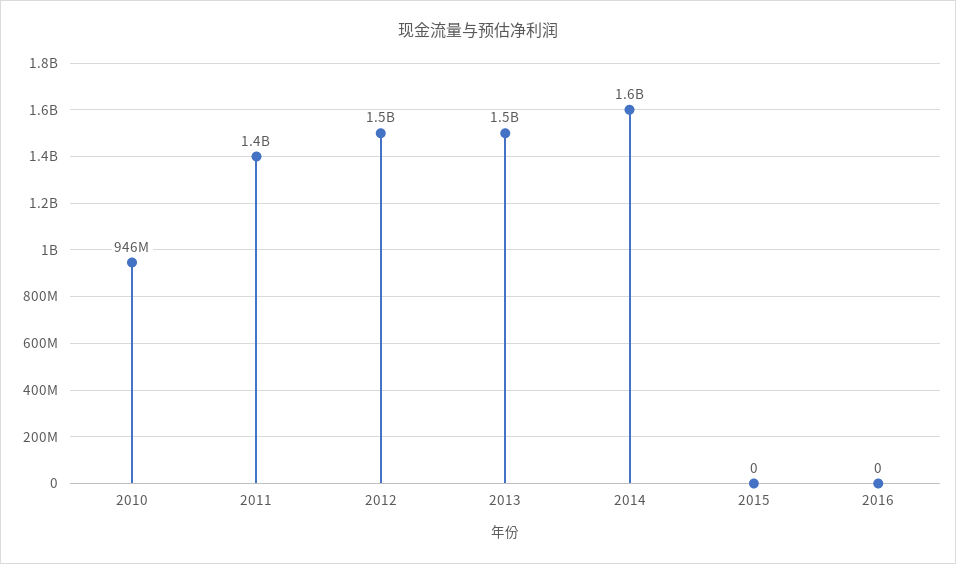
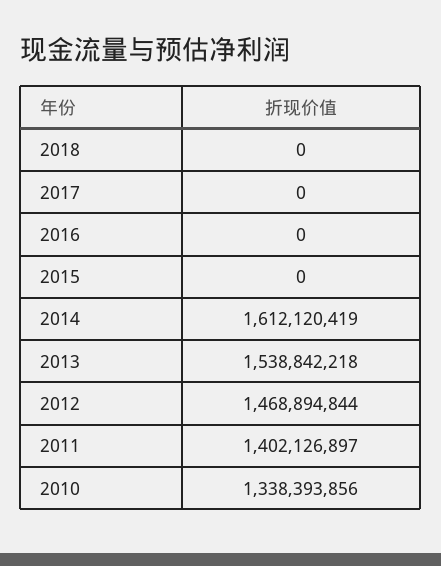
2010: 946000000 -> 1338393856
2018: none -> 0
2017: none -> 0

